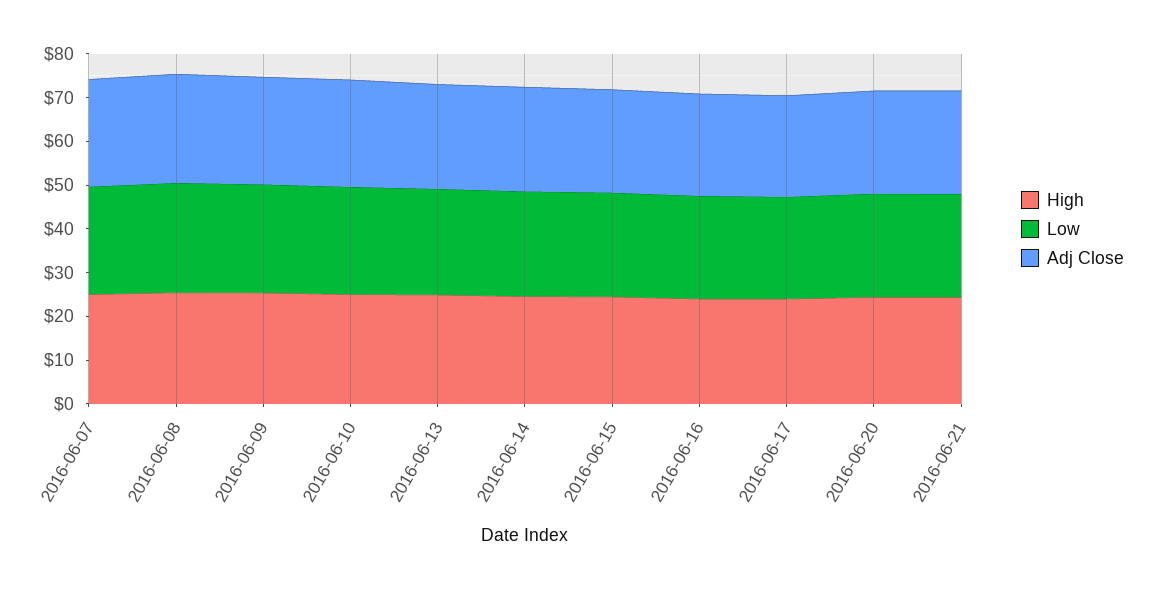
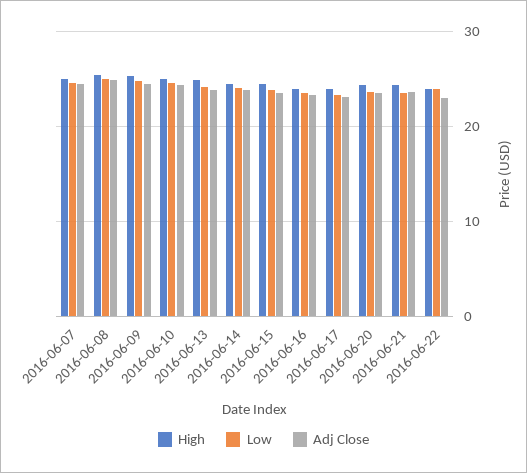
High, 2016-06-22: none -> 24
Low, 2016-06-22: none -> 24
Adj Close, 2016-06-22: none -> 23

